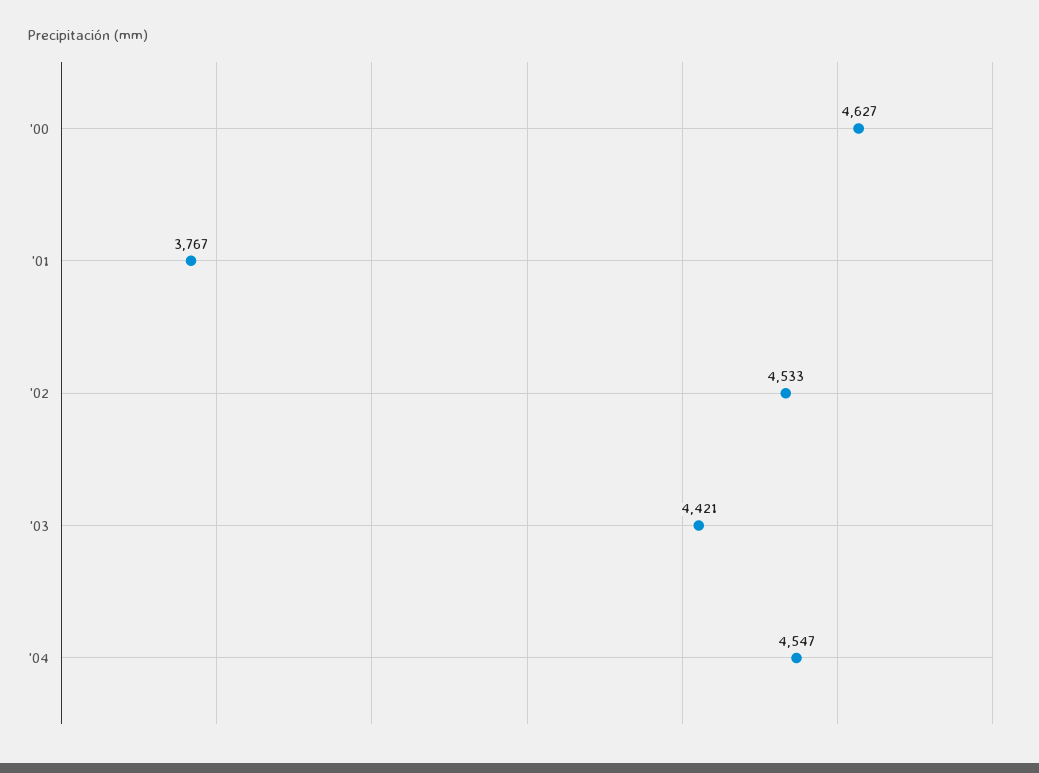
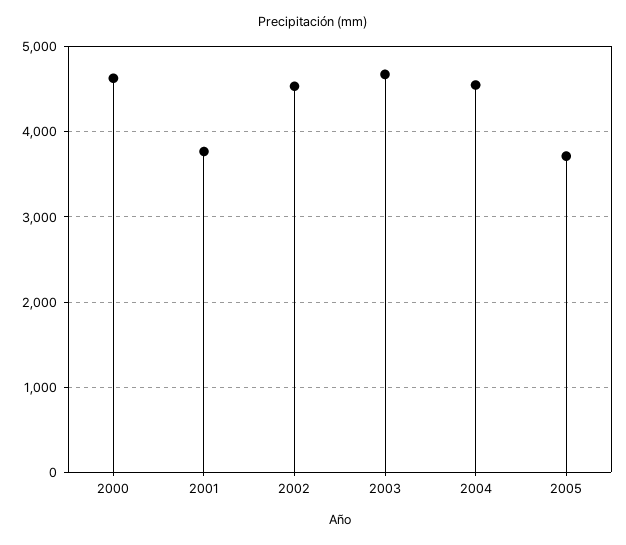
'03: 4421 -> 4700
2005: none -> 3700

